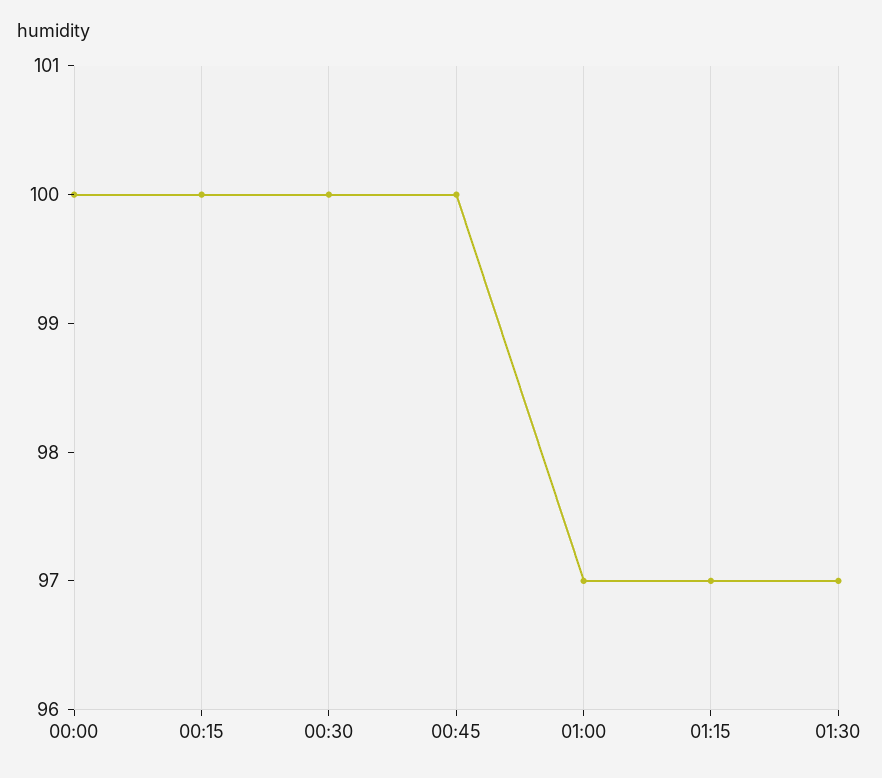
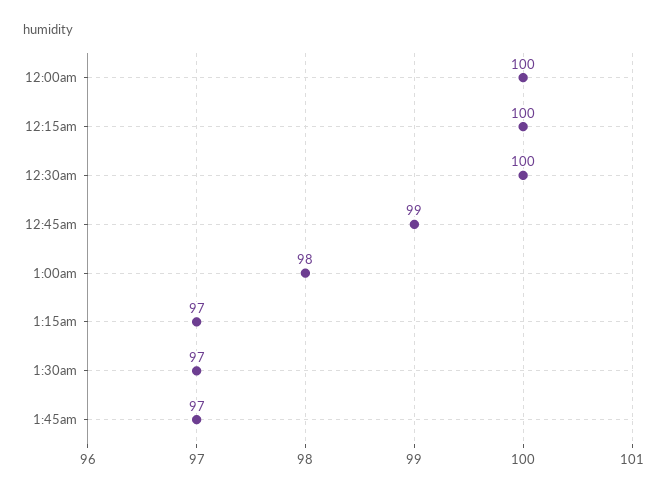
00:45: 100 -> 99
01:00: 97 -> 98
1:45am: none -> 97

